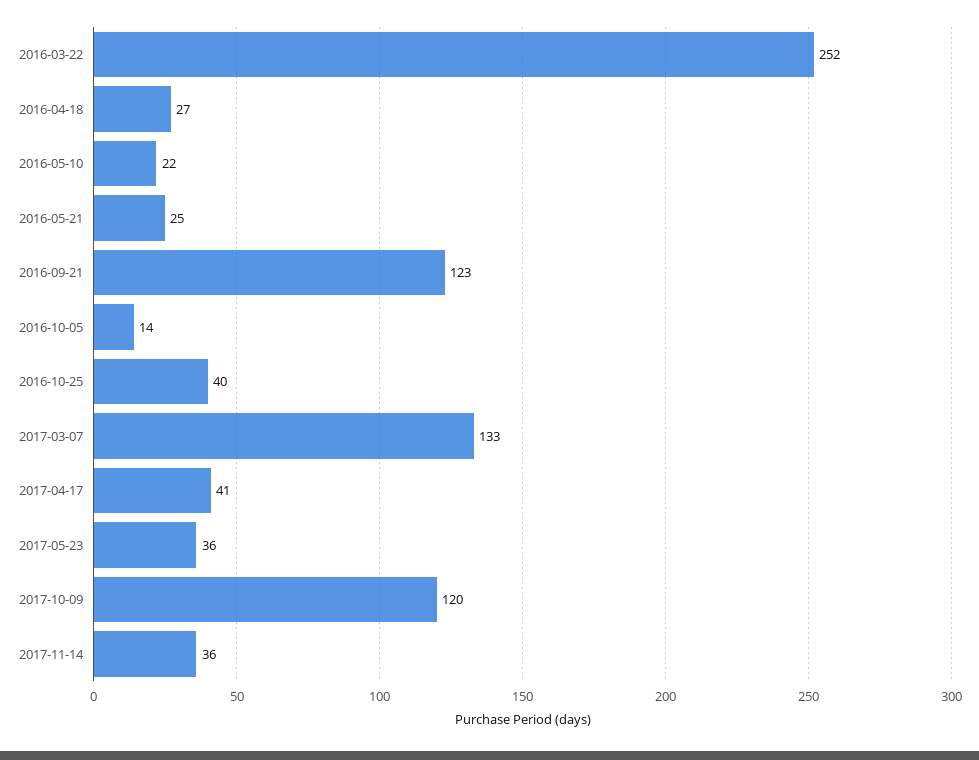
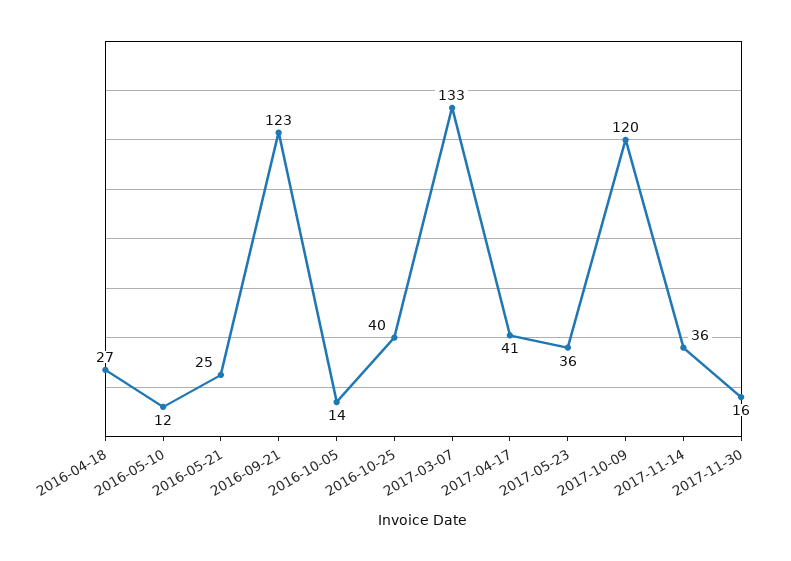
2016-03-22: 252 -> none
2016-05-10: 22 -> 12
2017-11-30: none -> 16

